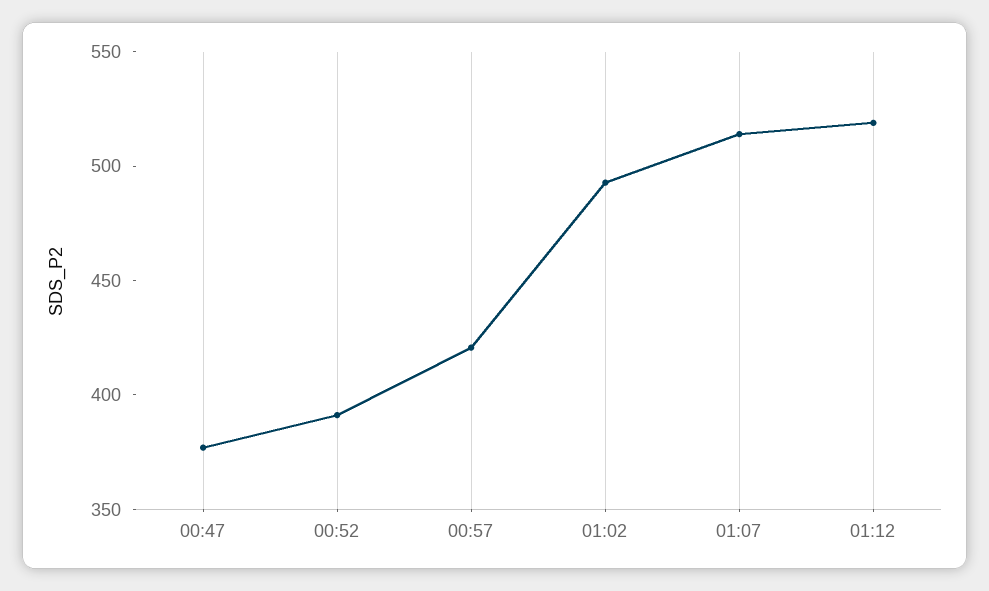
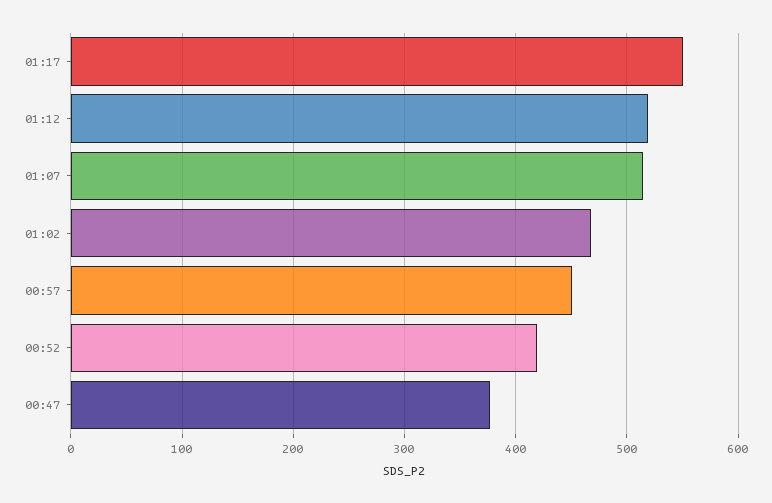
00:52: 390 -> 420
00:57: 420 -> 450
01:02: 490 -> 470
01:17: none -> 550

